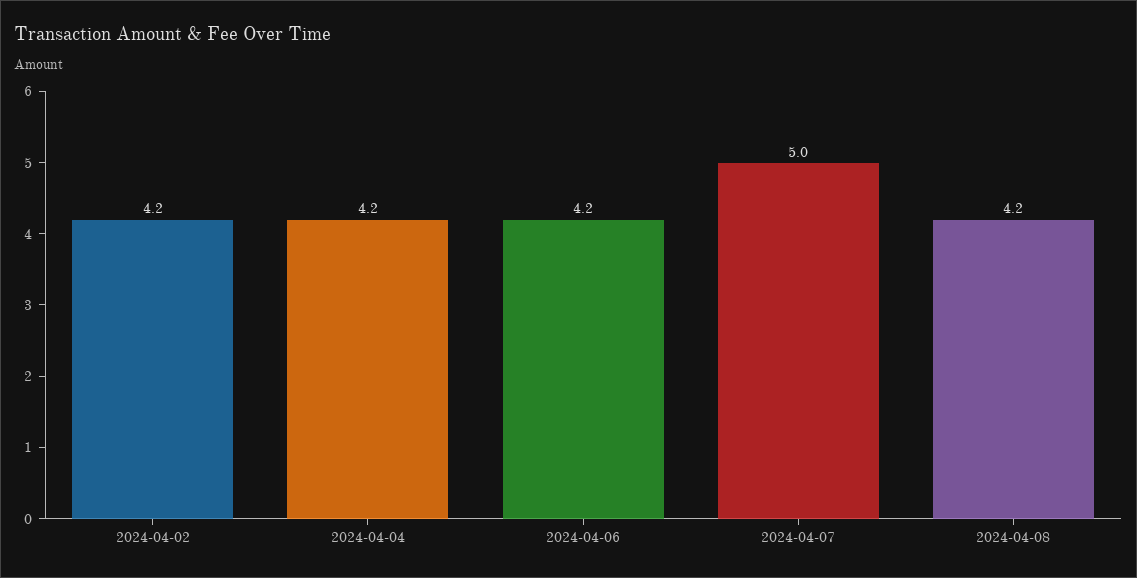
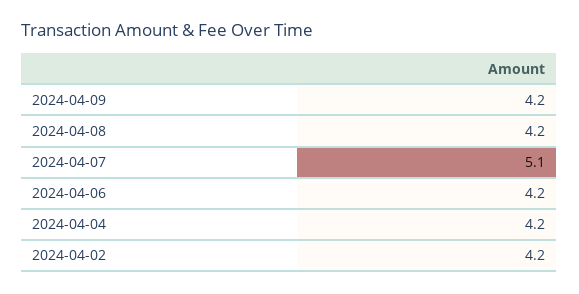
2024-04-07: 5 -> 5.1
2024-04-09: none -> 4.2

